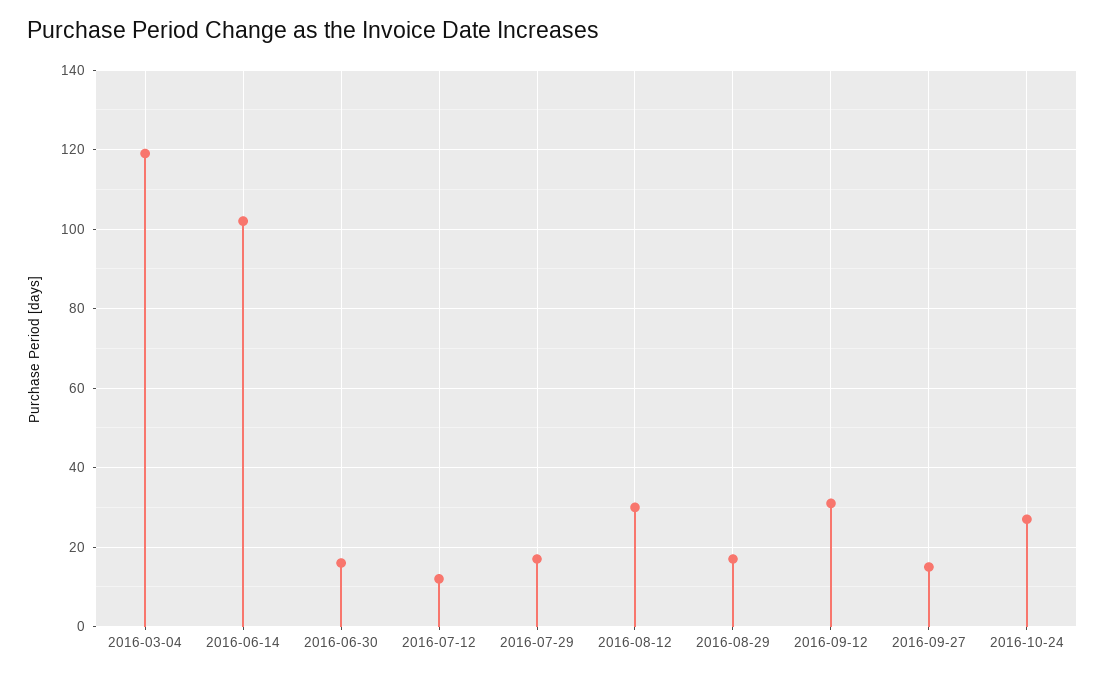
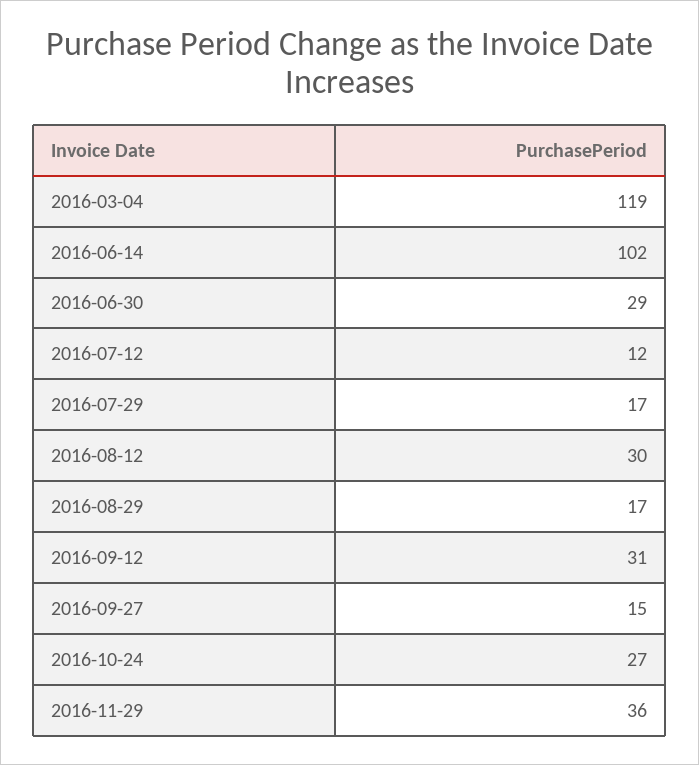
2016-06-30: 15 -> 29
2016-11-29: none -> 36

